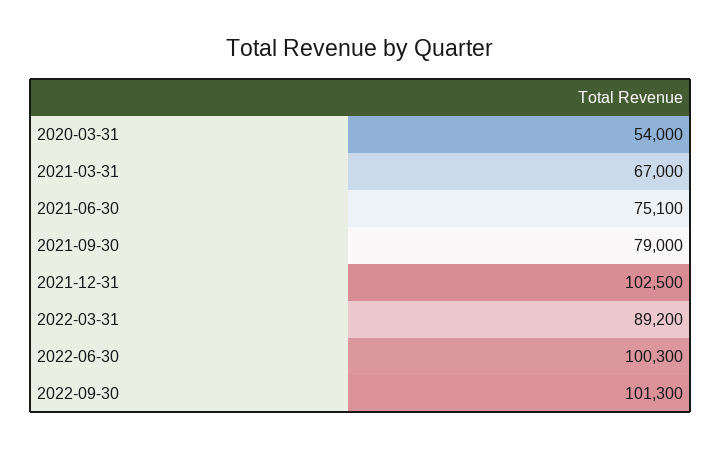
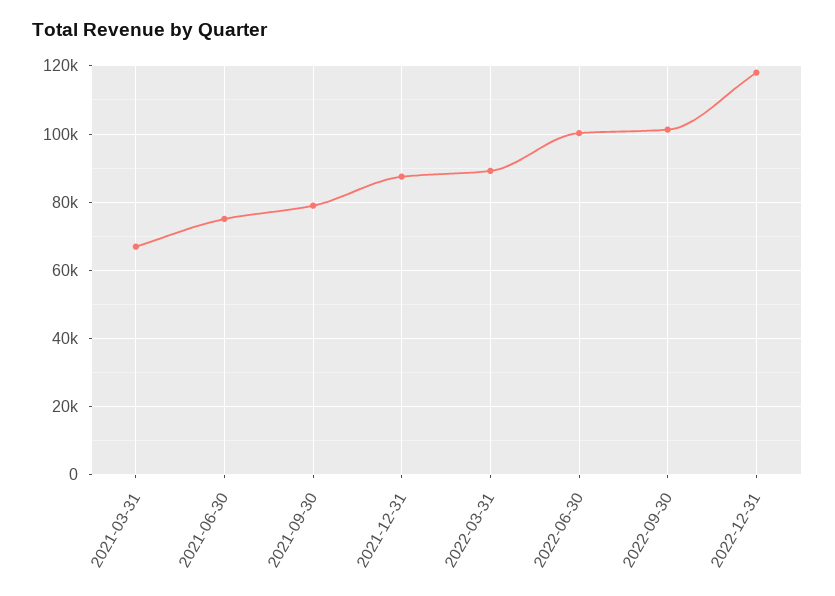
2020-03-31: 54000 -> none
2021-12-31: 102500 -> 88000
2022-12-31: none -> 118000

